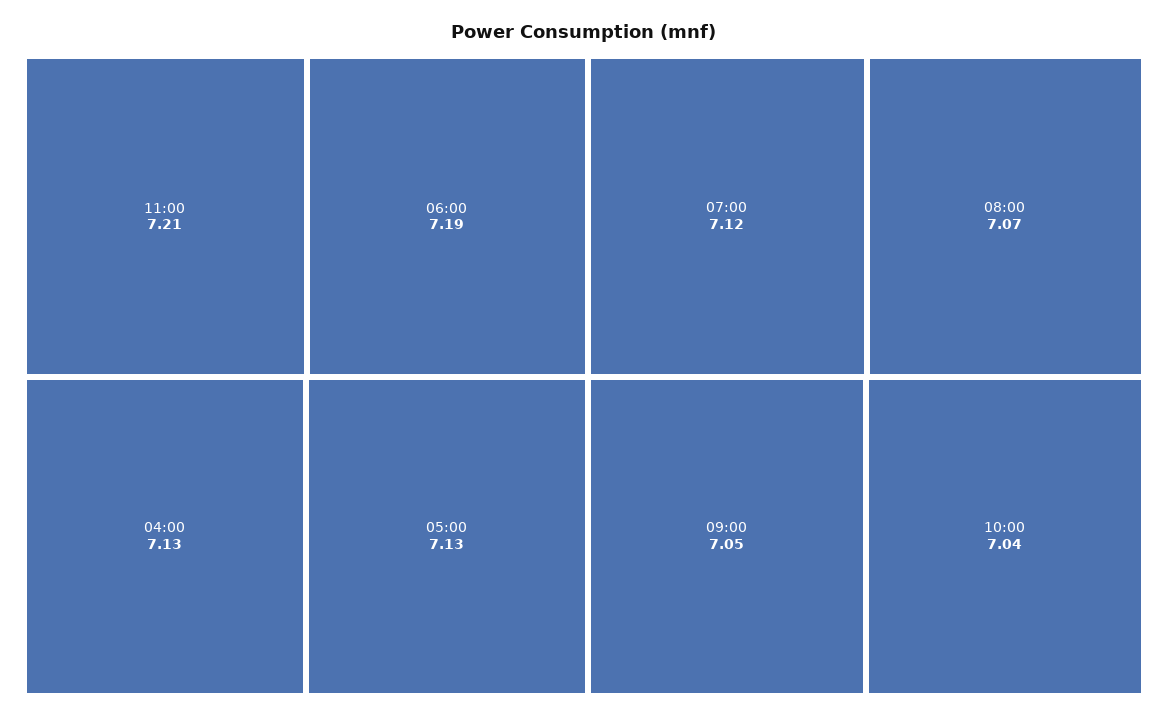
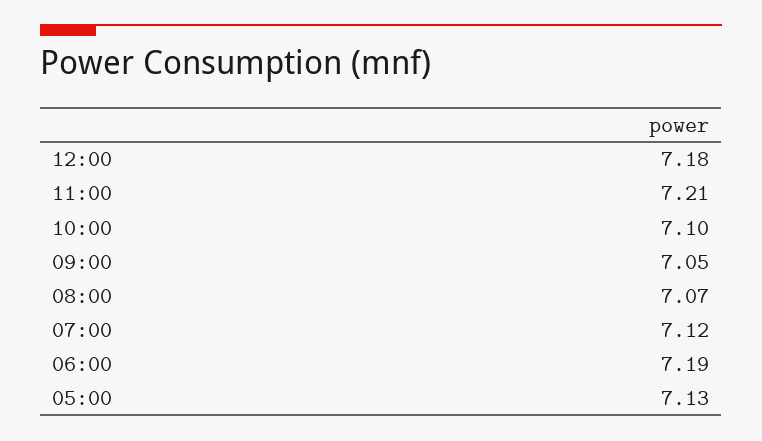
04:00: 7.13 -> none
10:00: 7.04 -> 7.1
12:00: none -> 7.18

